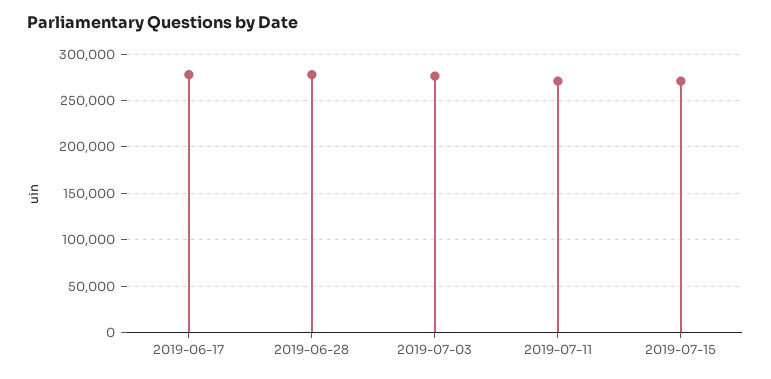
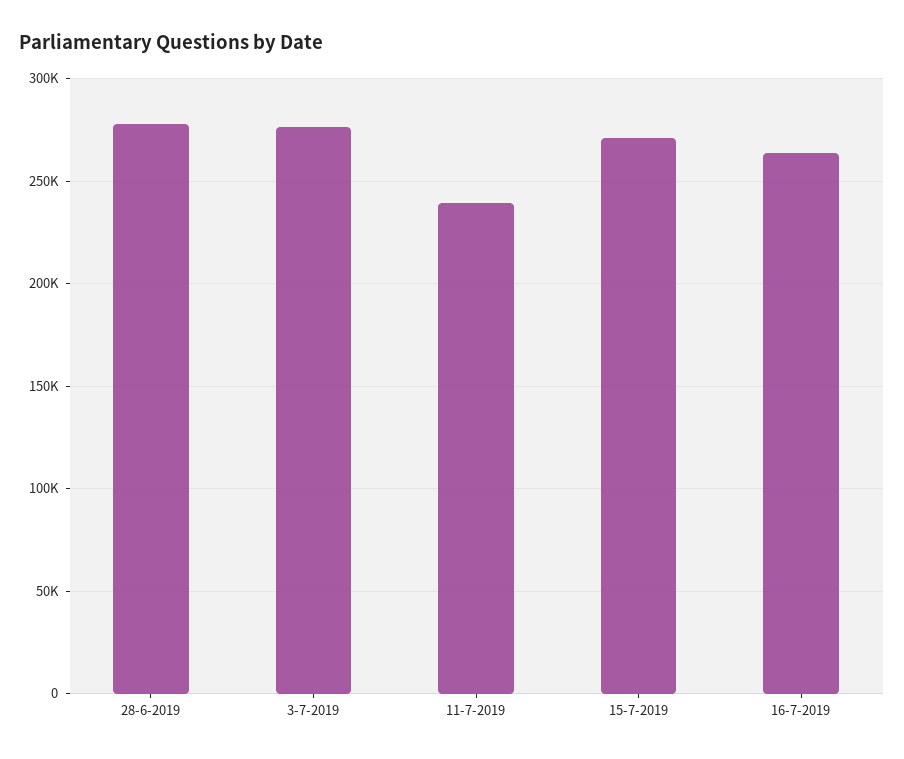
2019-06-17: 280000 -> none
2019-07-11: 270000 -> 240000
16-7-2019: none -> 265000

